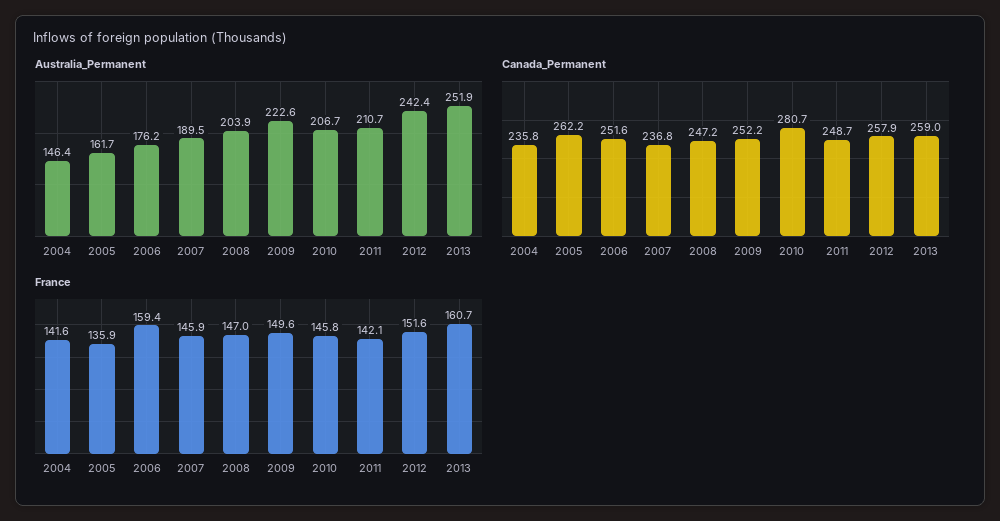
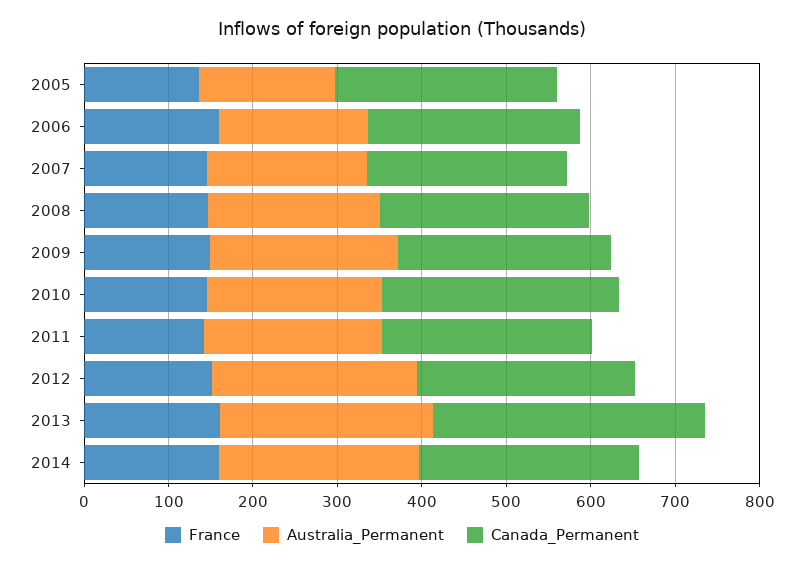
Australia_Permanent, 2004: 146.4 -> none
Canada_Permanent, 2004: 235.8 -> none
Canada_Permanent, 2013: 259 -> 320
France, 2004: 141.6 -> none
France, 2014: none -> 160
Australia_Permanent, 2014: none -> 240
Canada_Permanent, 2014: none -> 260

